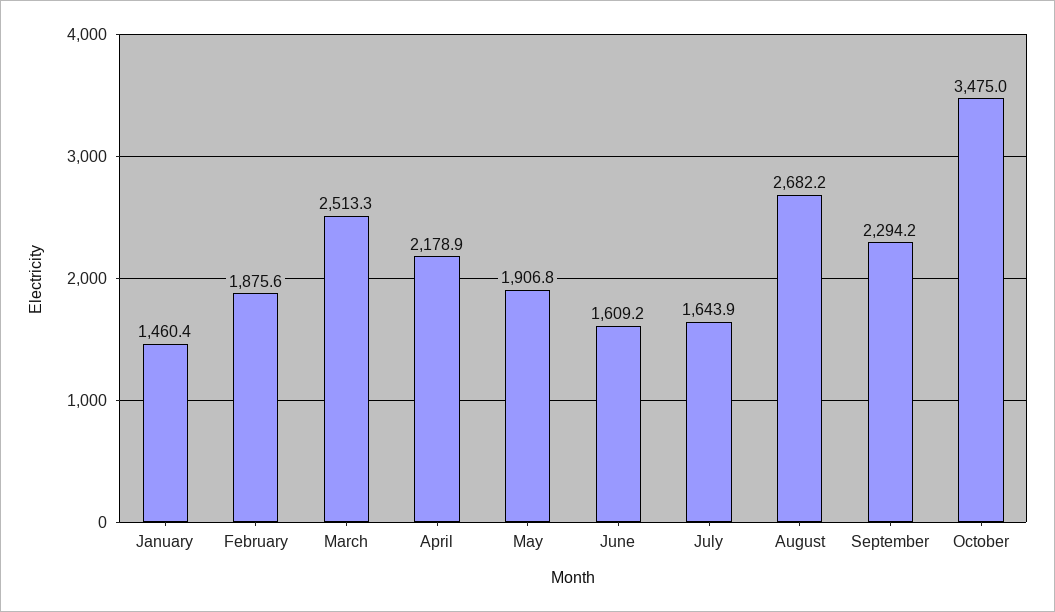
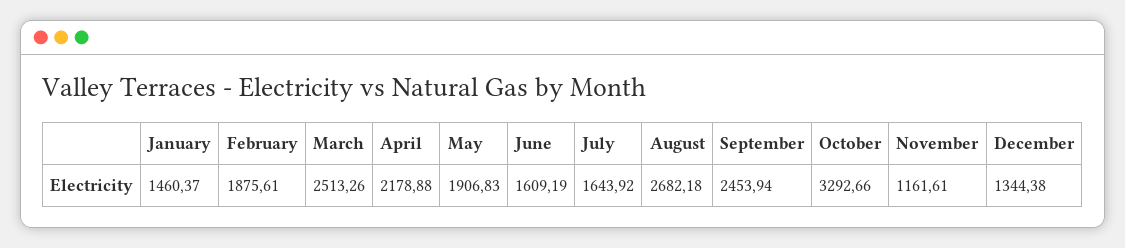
September: 2294.2 -> 2453.94
October: 3475 -> 3292.66
November: none -> 1161.61
December: none -> 1344.38

